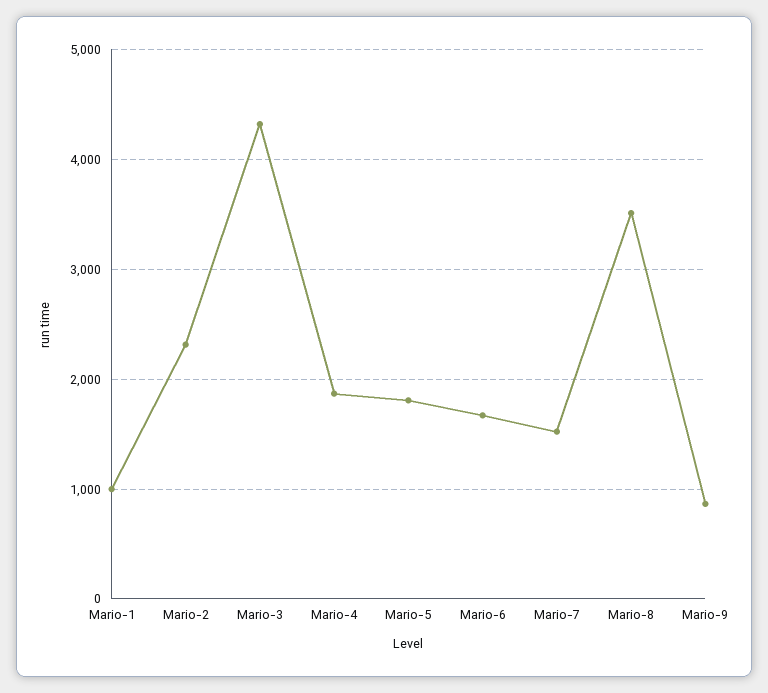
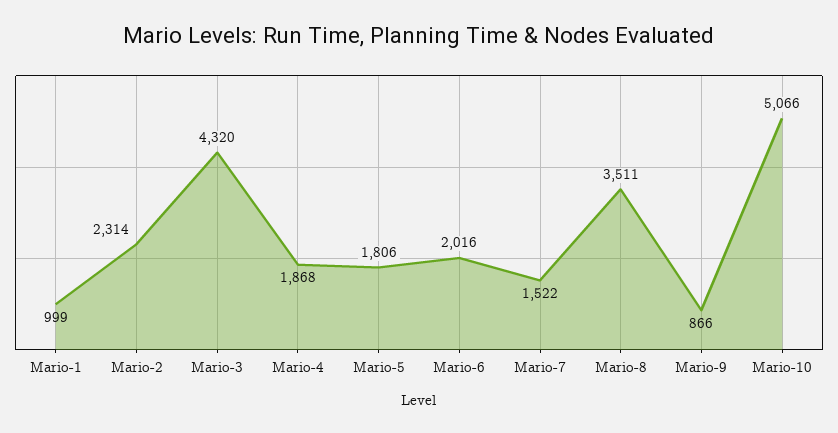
Mario-6: 1700 -> 2016
Mario-10: none -> 5066

